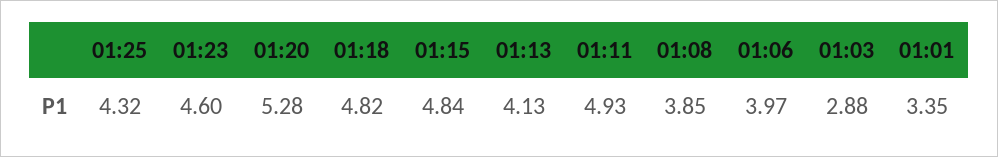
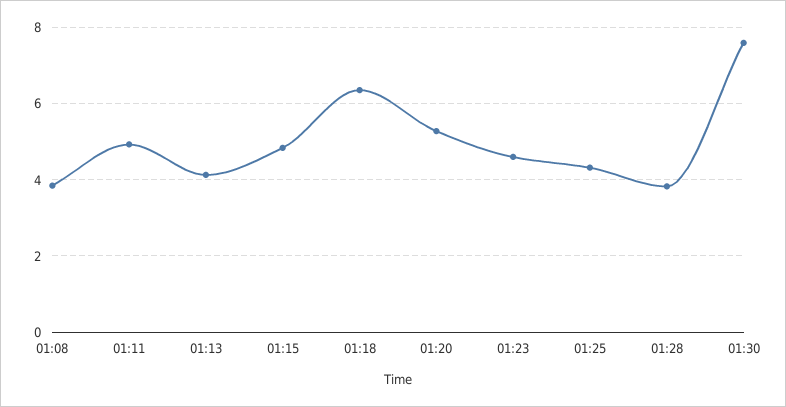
01:18: 4.82 -> 6.4
01:06: 3.97 -> none
01:03: 2.88 -> none
01:01: 3.35 -> none
01:28: none -> 3.8
01:30: none -> 7.6

